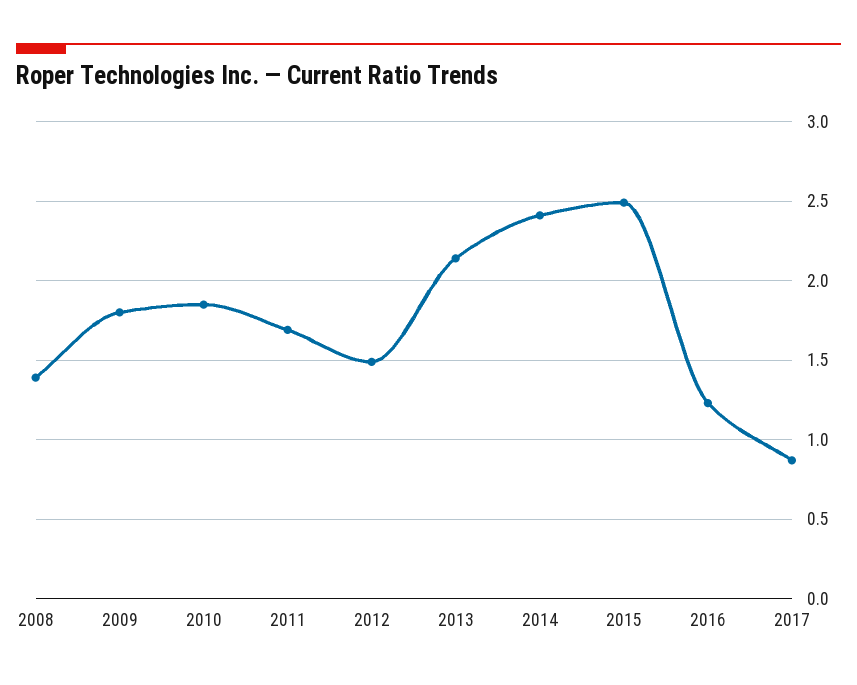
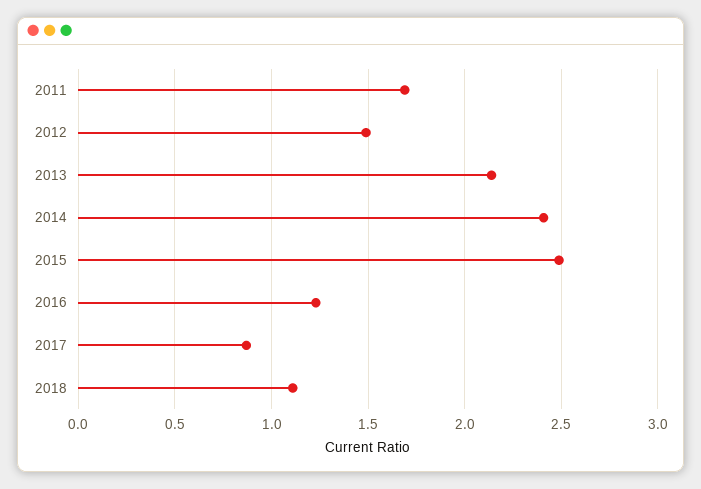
2008: 1.4 -> none
2009: 1.8 -> none
2010: 1.85 -> none
2018: none -> 1.1

